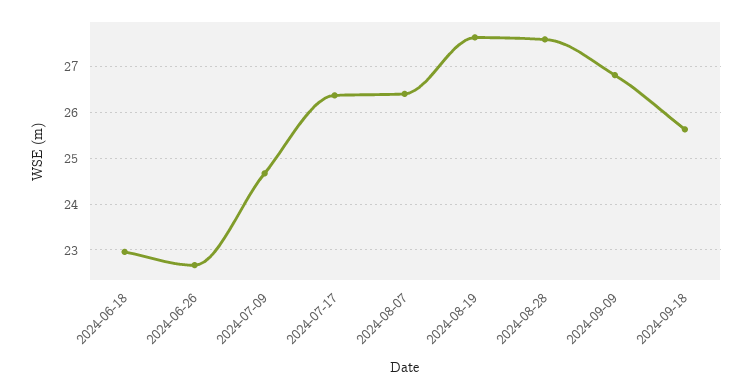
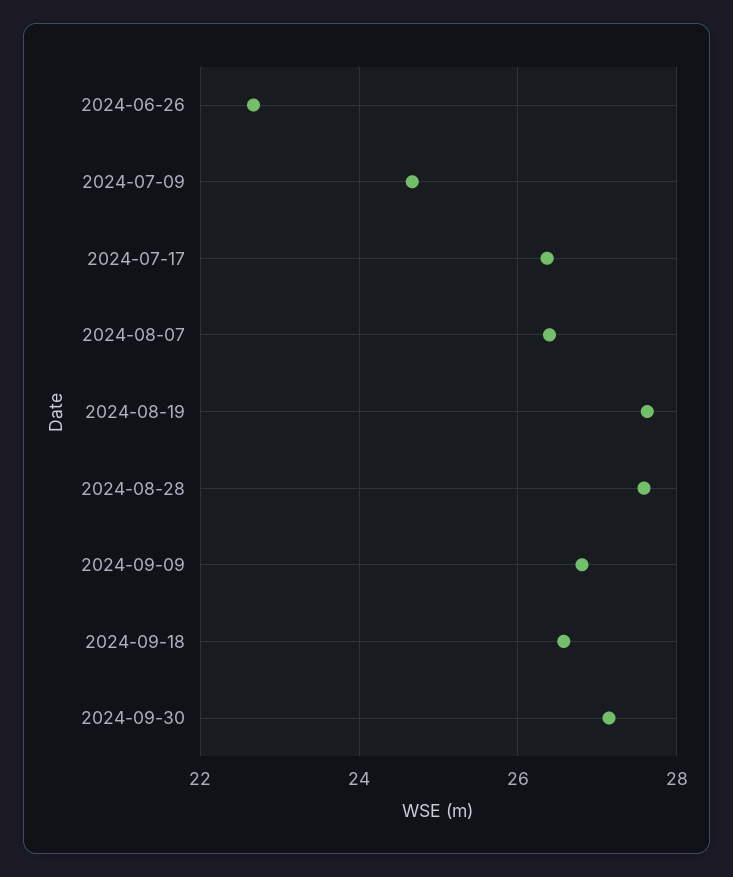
2024-06-18: 23 -> none
2024-09-18: 25.6 -> 26.6
2024-09-30: none -> 27.2

